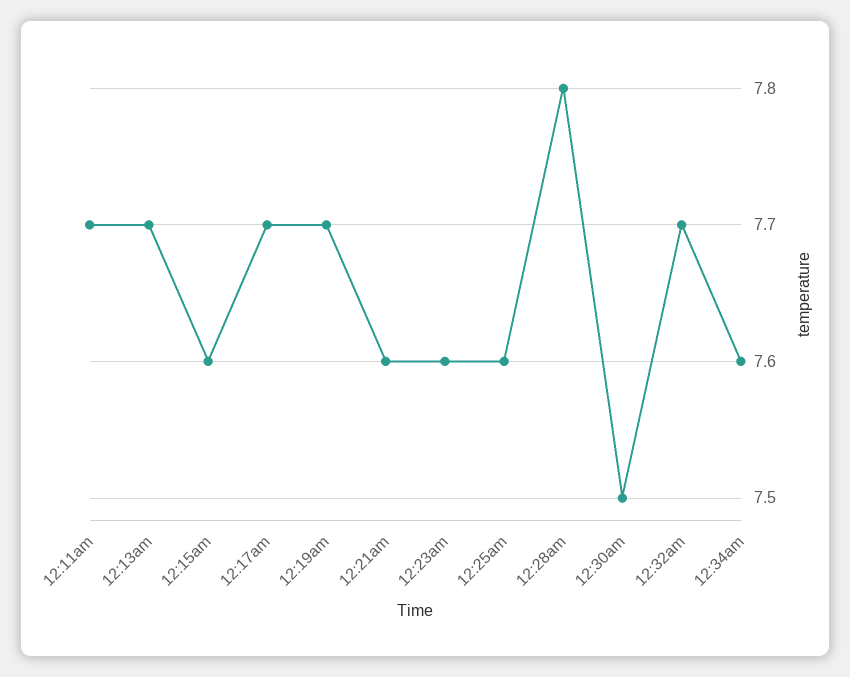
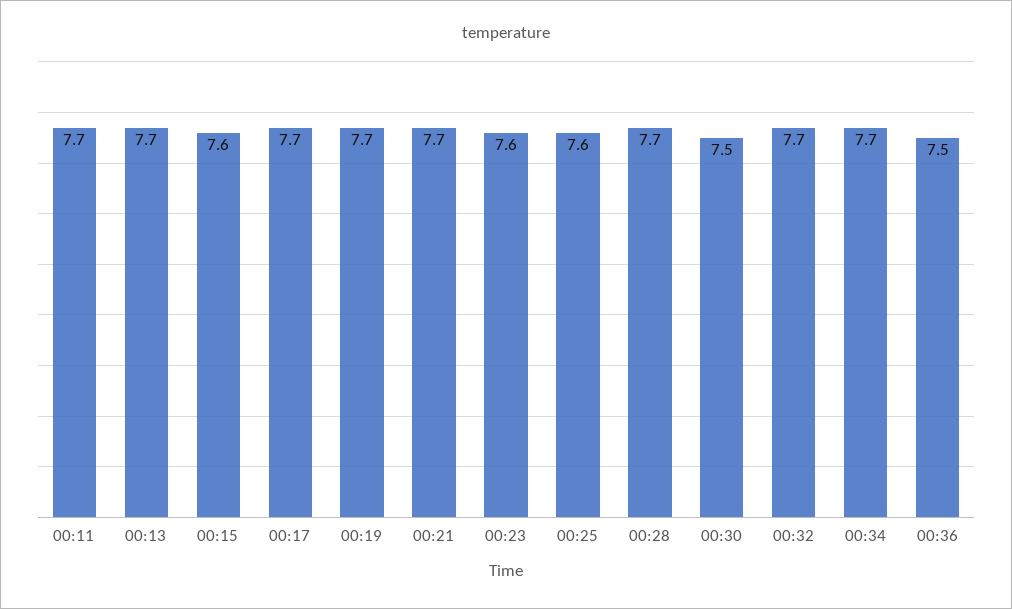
12:21am: 7.6 -> 7.7
12:28am: 7.8 -> 7.7
12:34am: 7.6 -> 7.7
00:36: none -> 7.5

